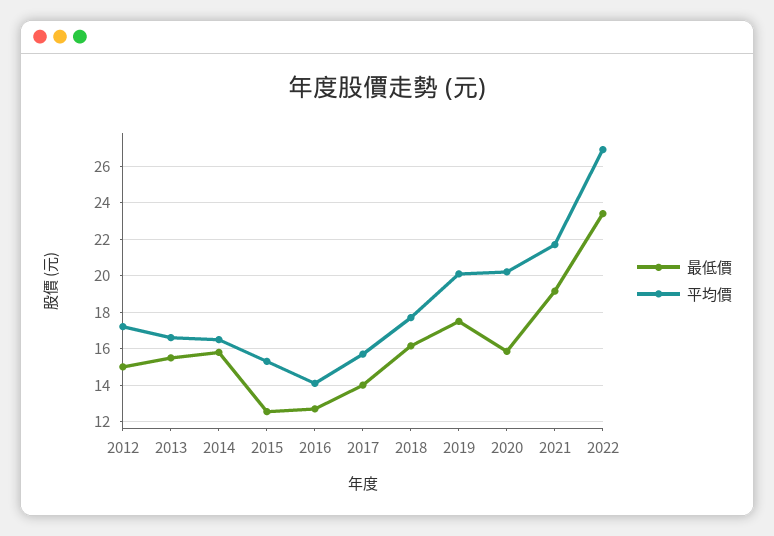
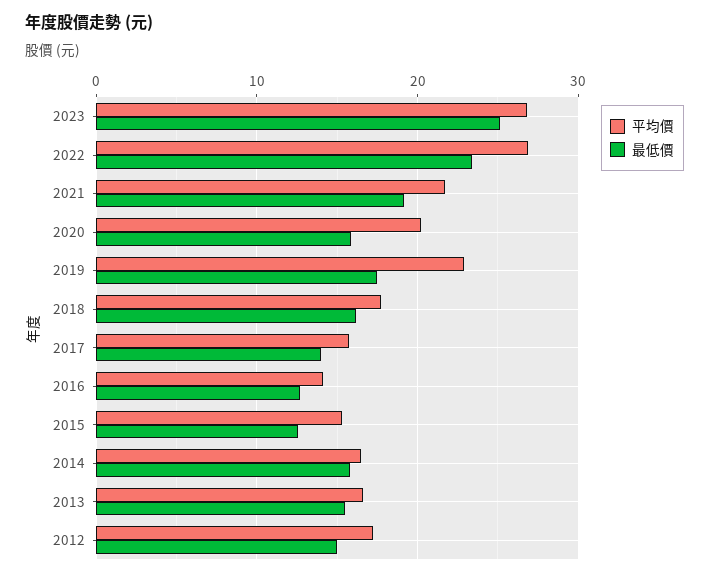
平均價, 2019: 20 -> 23
平均價, 2023: none -> 27
最低價, 2023: none -> 25

